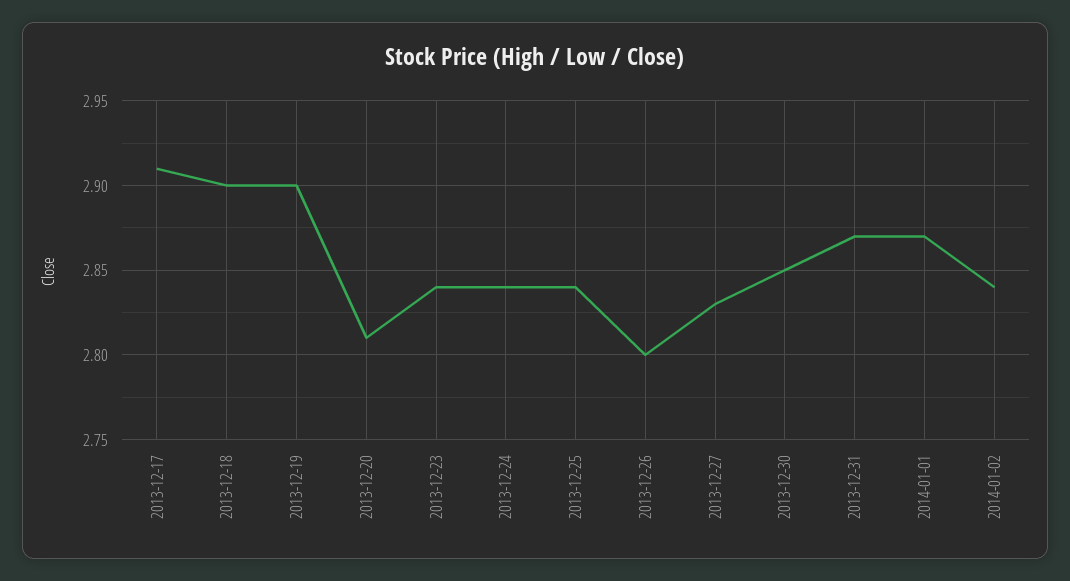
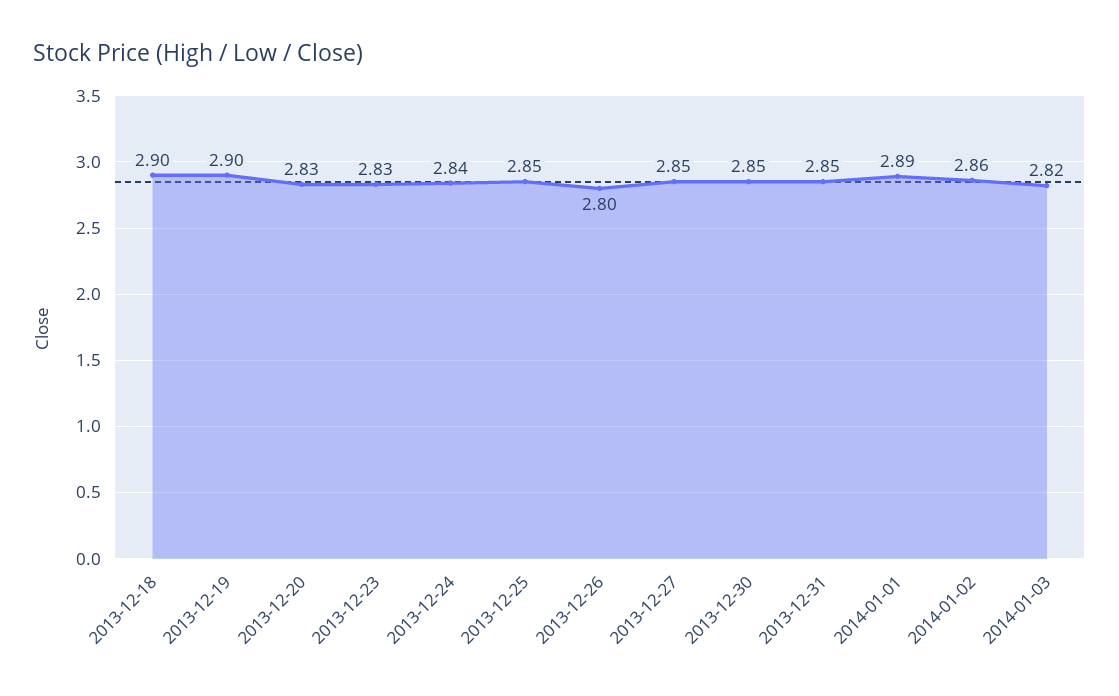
2013-12-17: 2.91 -> none
2013-12-20: 2.81 -> 2.83
2013-12-23: 2.84 -> 2.83
2013-12-25: 2.84 -> 2.85
2013-12-27: 2.83 -> 2.85
2013-12-31: 2.87 -> 2.85
2014-01-01: 2.87 -> 2.89
2014-01-02: 2.84 -> 2.86
2014-01-03: none -> 2.82

